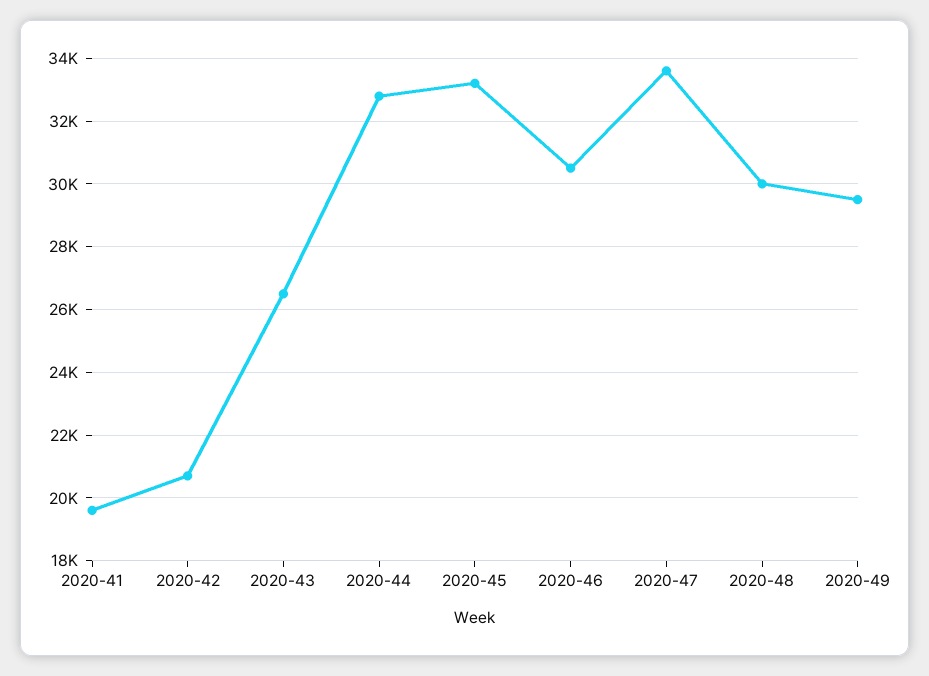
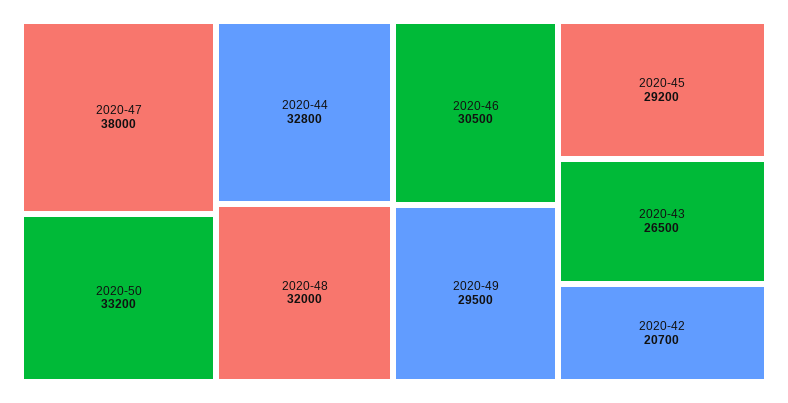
2020-41: 19600 -> none
2020-45: 33200 -> 29200
2020-47: 33600 -> 38000
2020-48: 30000 -> 32000
2020-50: none -> 33200

